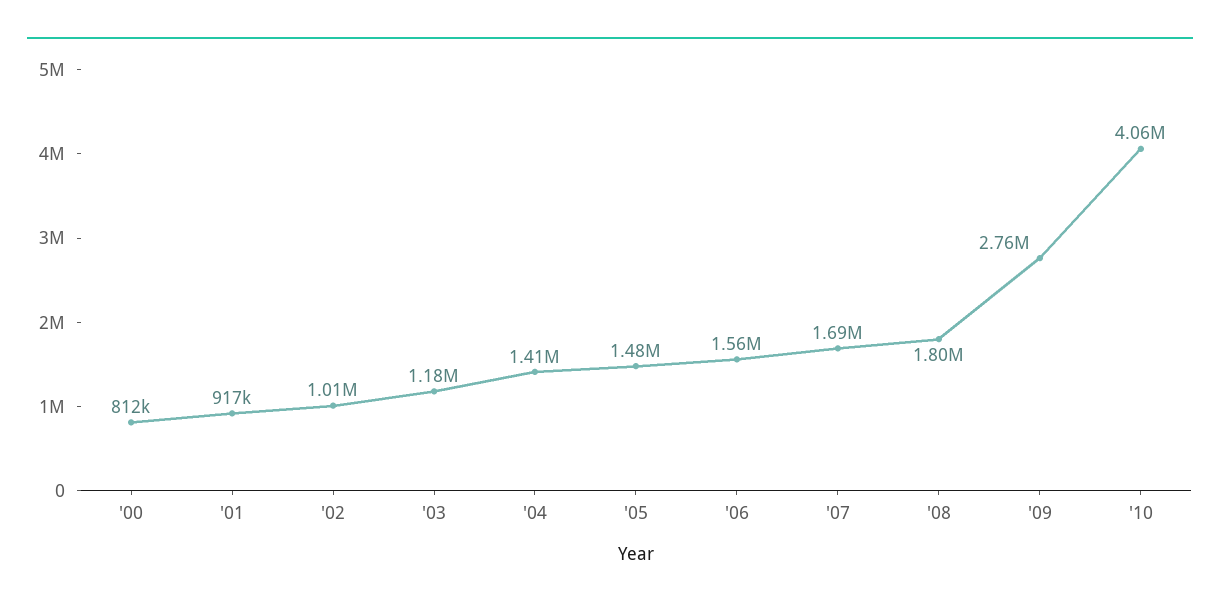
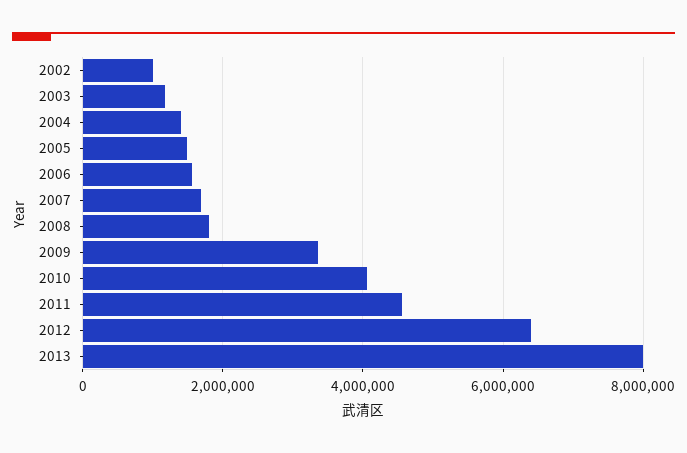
'00: 812000 -> none
'01: 917000 -> none
'09: 2760000 -> 3400000
2011: none -> 4600000
2012: none -> 6400000
2013: none -> 8000000

